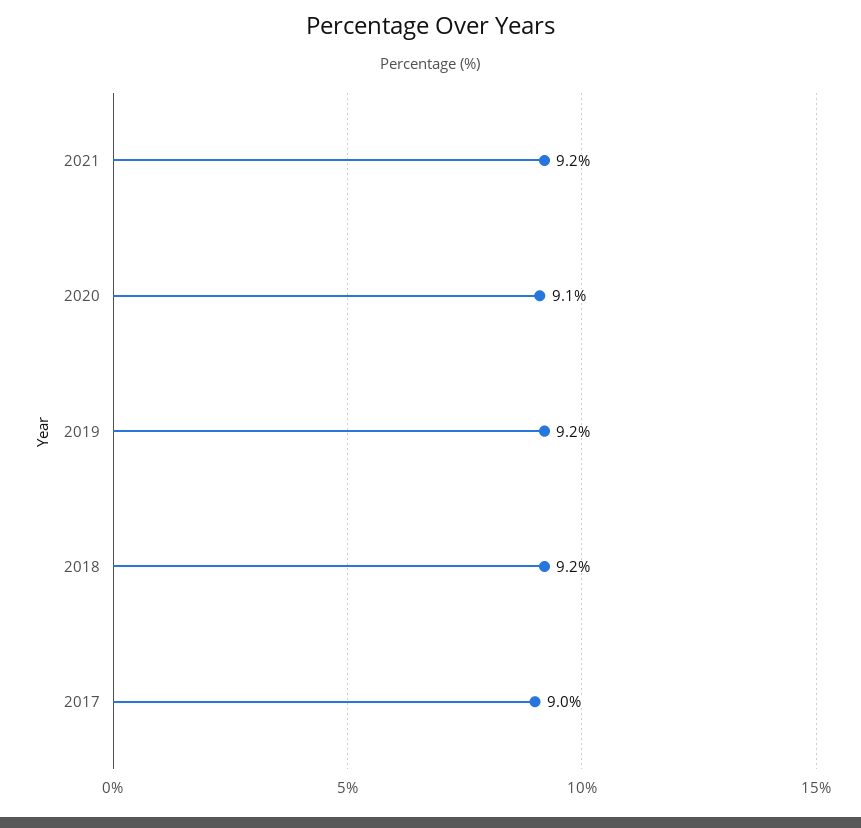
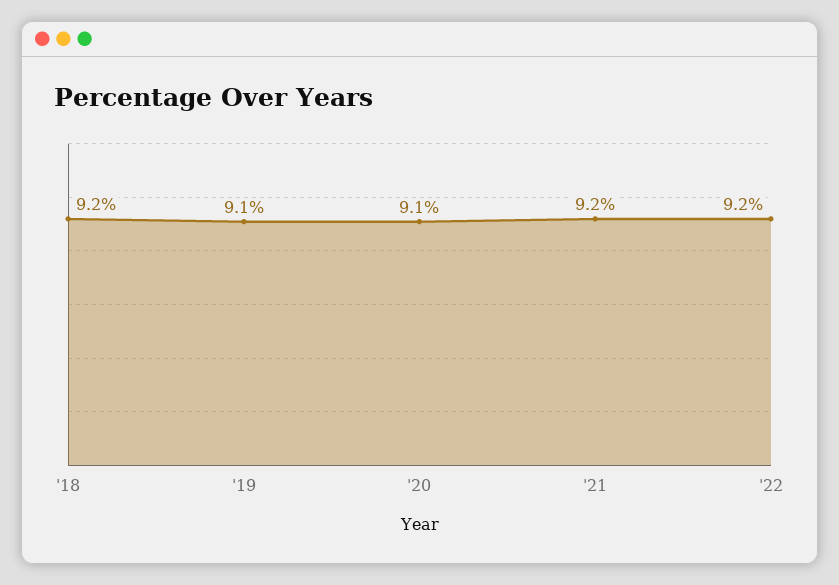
2019: 9.2 -> 9.1
2017: 9 -> none
'22: none -> 9.2

